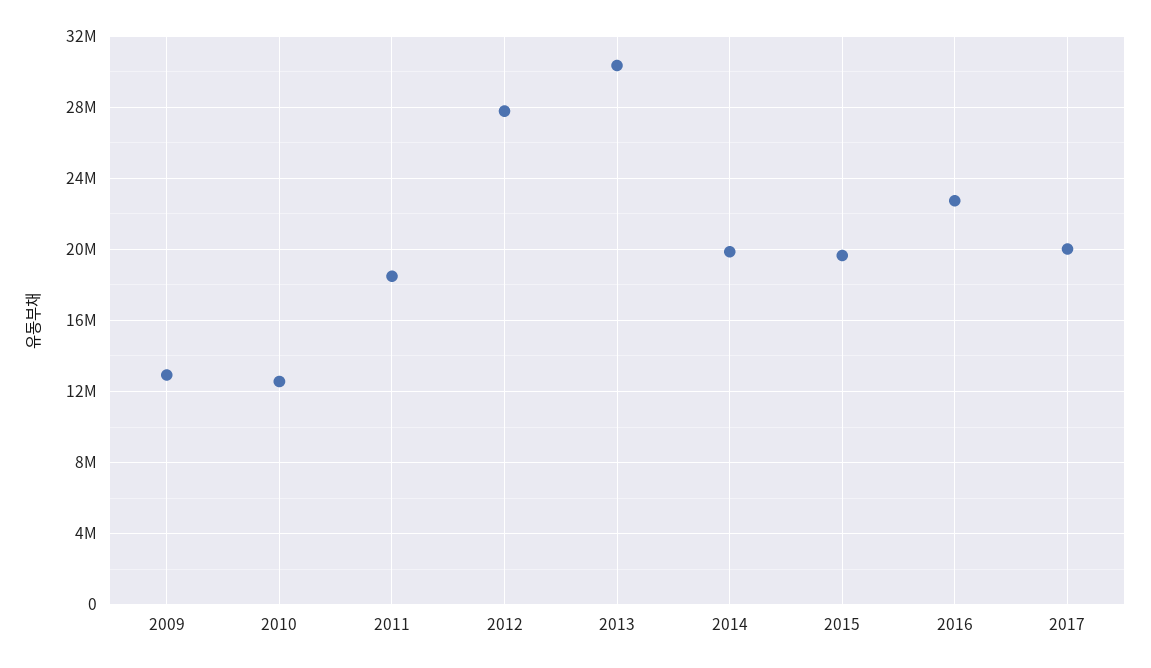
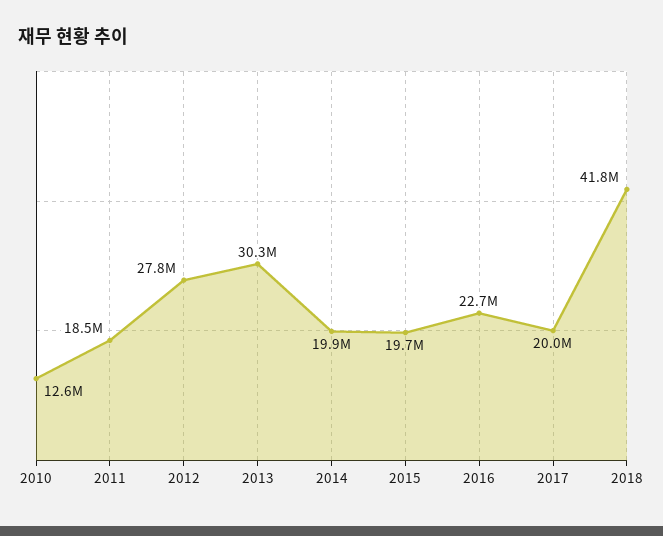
2009: 13000000 -> none
2018: none -> 41800000

